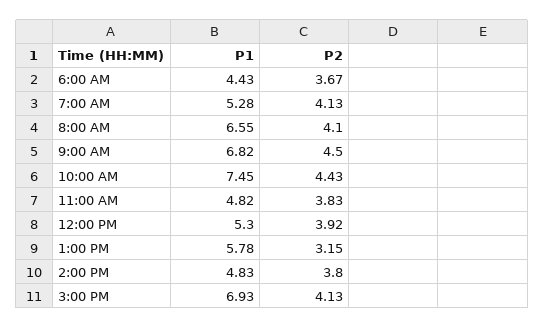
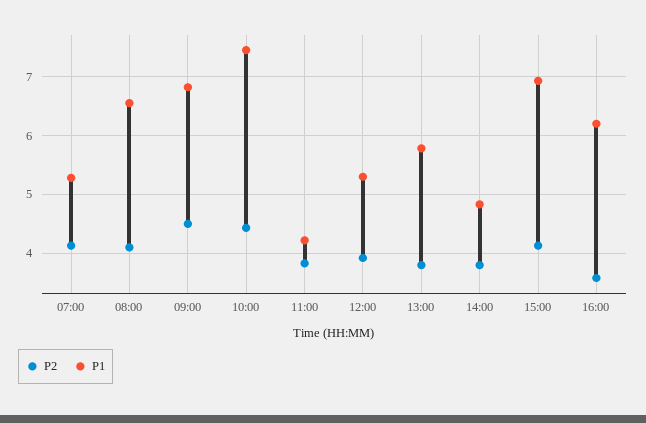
P1, 6:00 AM: 4.43 -> none
P2, 6:00 AM: 3.67 -> none
P1, 11:00 AM: 4.82 -> 4.2
P2, 1:00 PM: 3.15 -> 3.8
P2, 16:00: none -> 3.6
P1, 16:00: none -> 6.2

